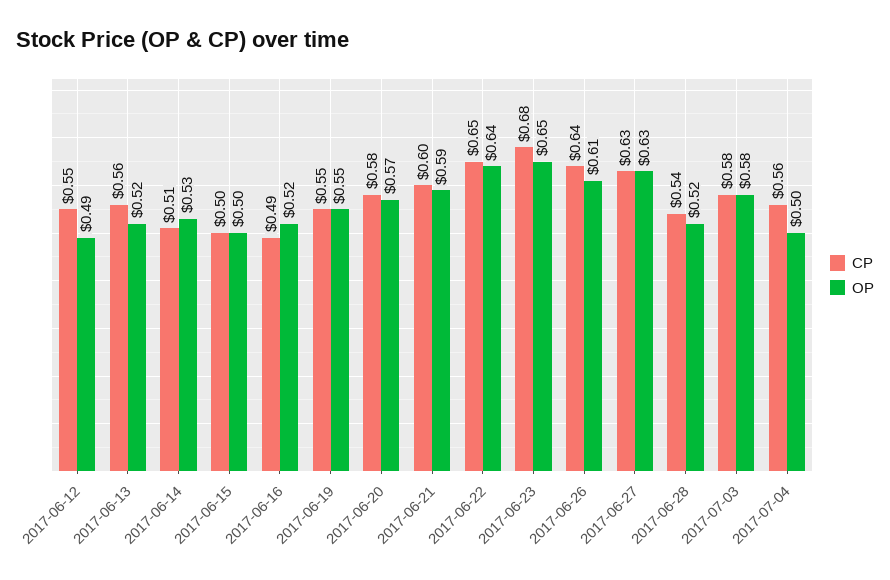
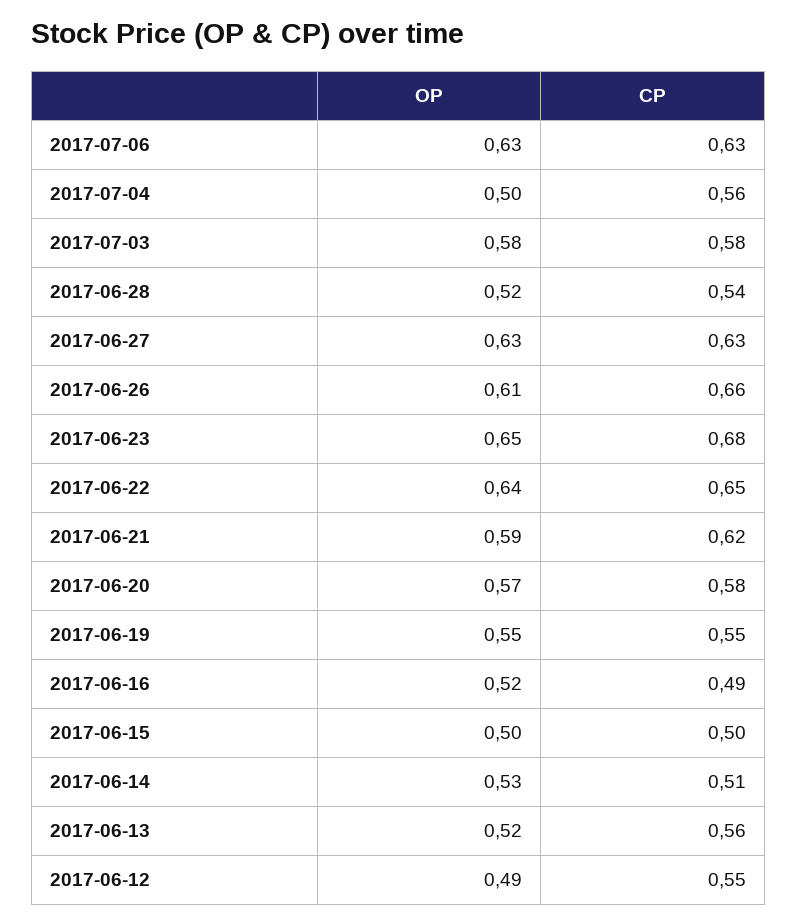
CP, 2017-06-21: 0.6 -> 0.62
CP, 2017-06-26: 0.64 -> 0.66
OP, 2017-07-06: none -> 0.63
CP, 2017-07-06: none -> 0.63

